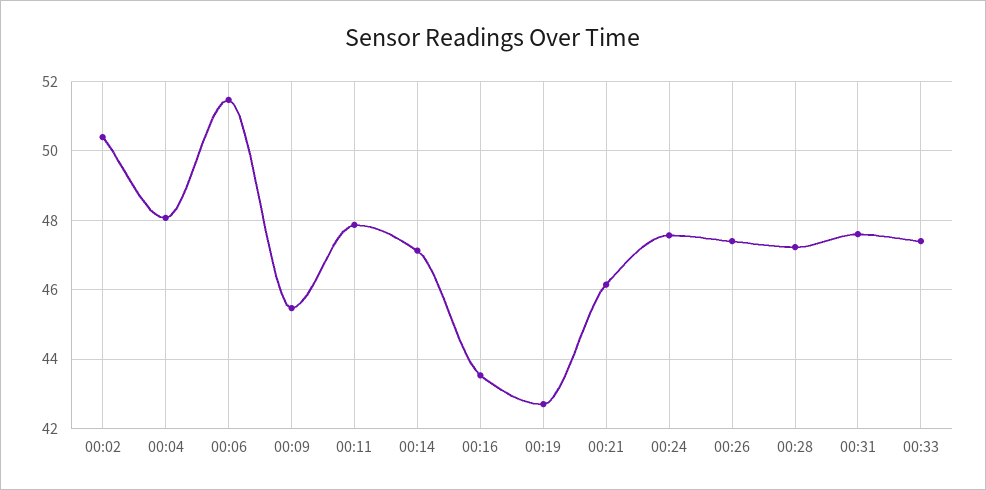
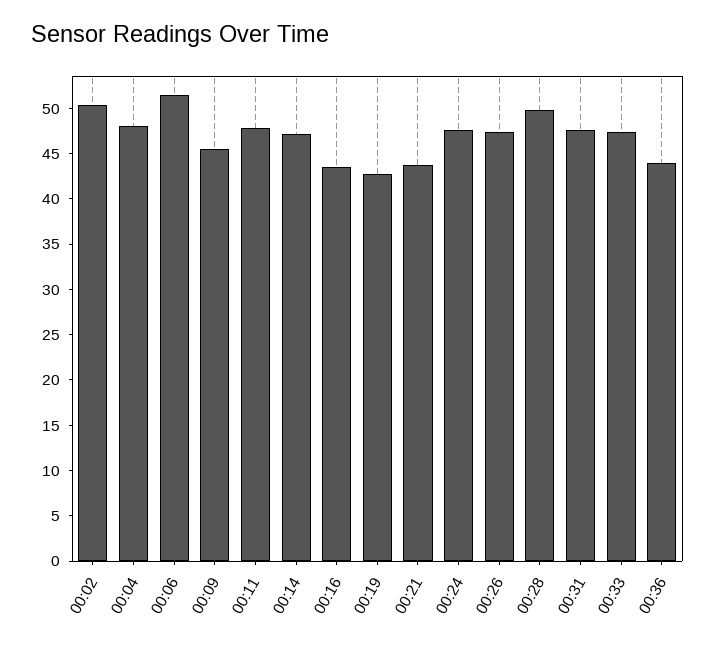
00:21: 46.2 -> 44
00:28: 47.2 -> 50
00:36: none -> 44

